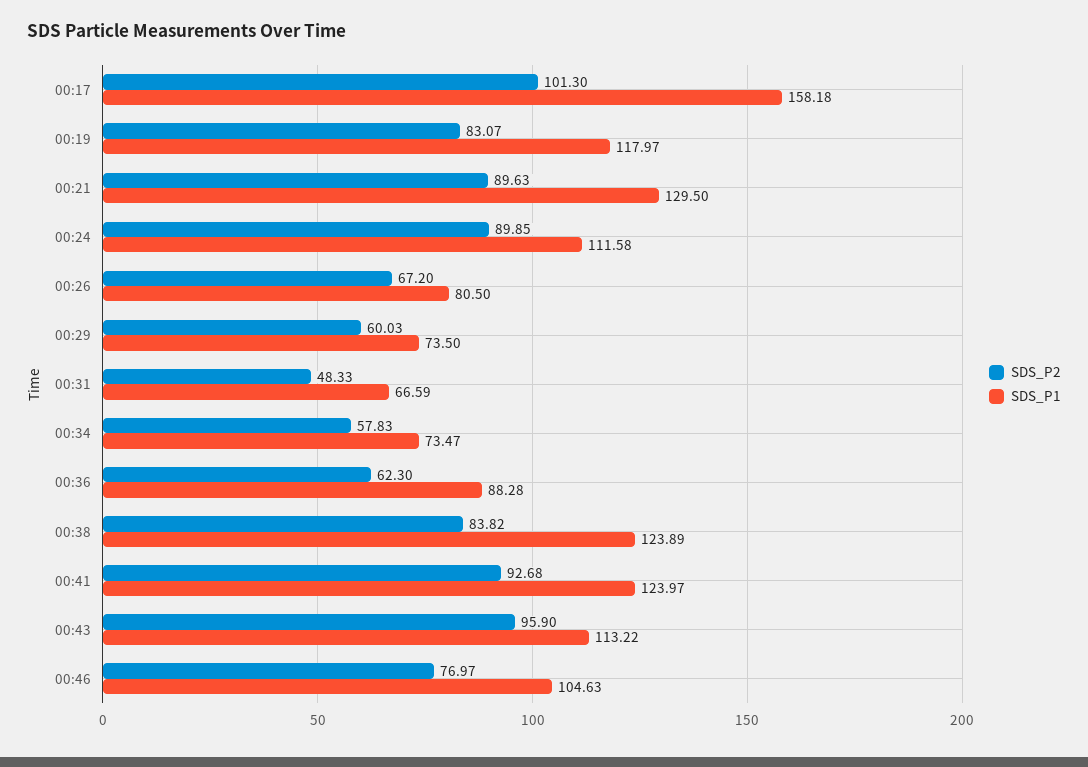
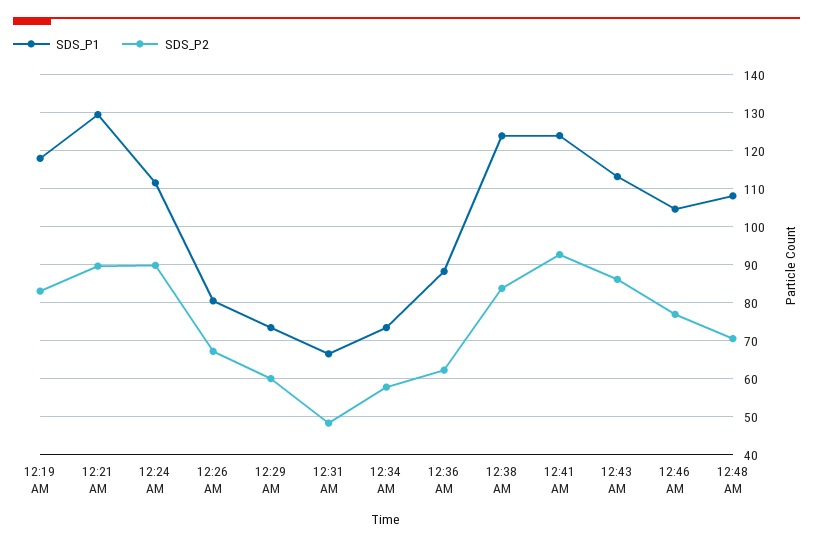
SDS_P2, 00:17: 101.3 -> none
SDS_P1, 00:17: 158.18 -> none
SDS_P2, 00:43: 95.9 -> 86
SDS_P1, 12:48 AM: none -> 108
SDS_P2, 12:48 AM: none -> 70

